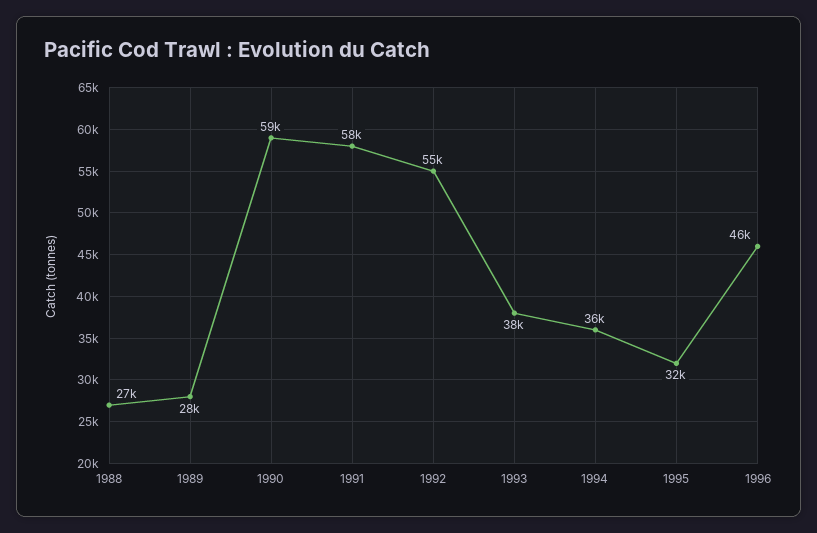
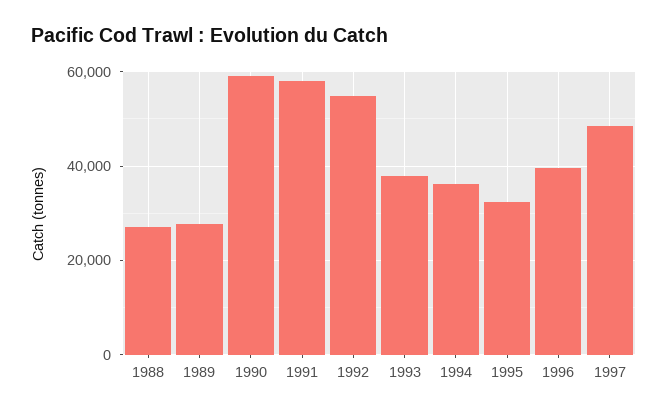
1996: 46000 -> 40000
1997: none -> 48000

